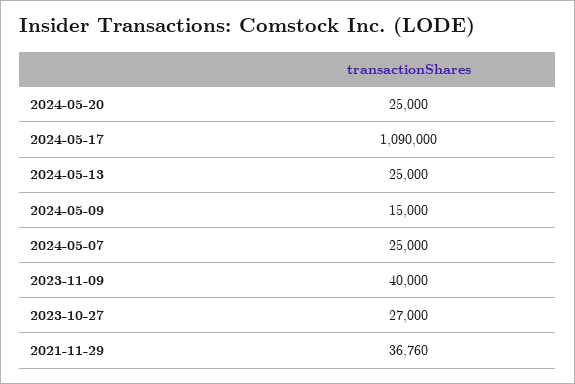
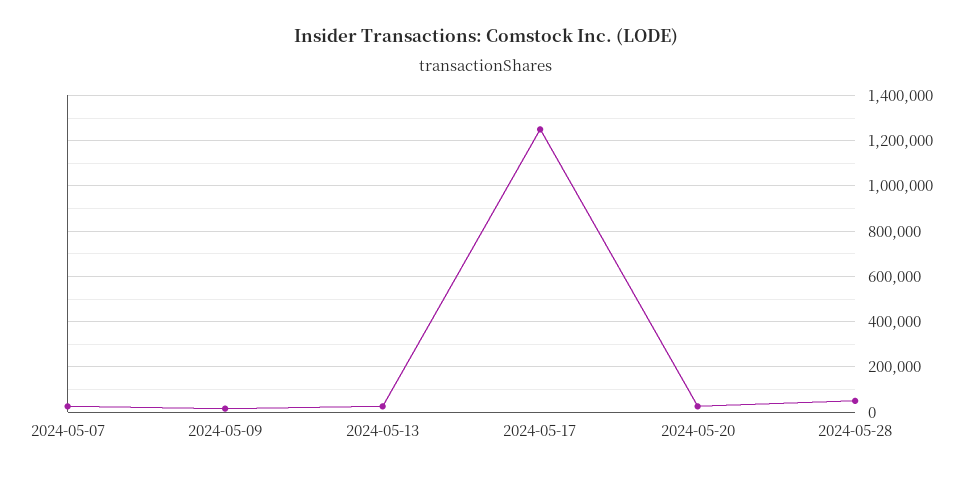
2024-05-17: 1090000 -> 1250000
2023-11-09: 40000 -> none
2023-10-27: 27000 -> none
2021-11-29: 36760 -> none
2024-05-28: none -> 50000

